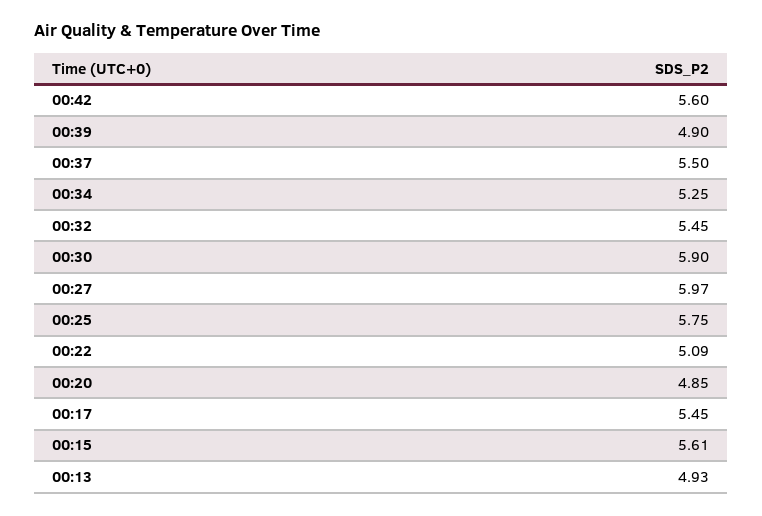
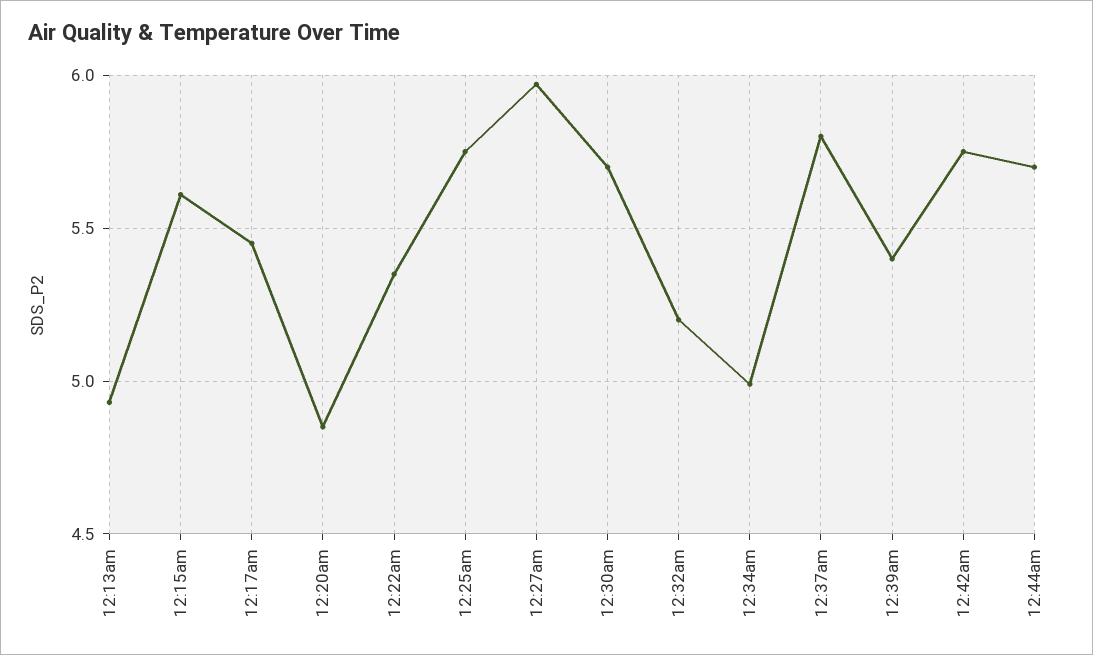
00:42: 5.6 -> 5.75
00:39: 4.9 -> 5.4
00:37: 5.5 -> 5.8
00:34: 5.25 -> 5
00:32: 5.45 -> 5.2
00:30: 5.9 -> 5.7
00:22: 5.09 -> 5.35
12:44am: none -> 5.7

